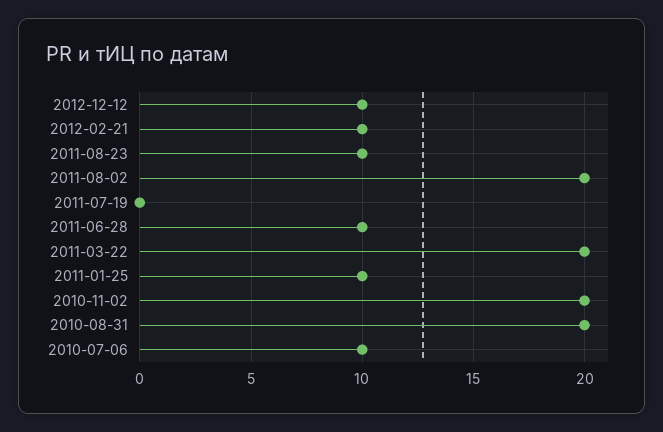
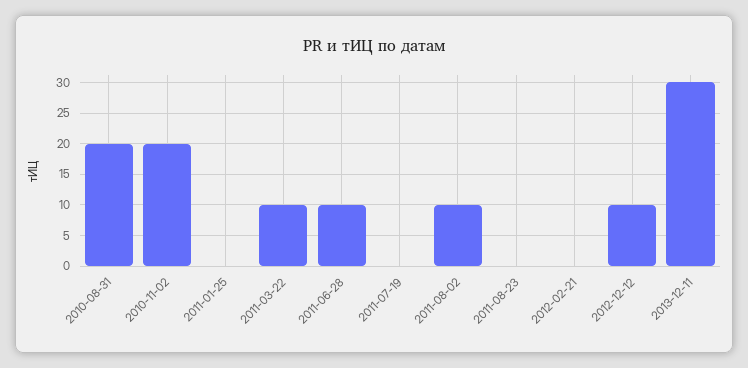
2012-02-21: 10 -> 0
2011-08-23: 10 -> 0
2011-08-02: 20 -> 10
2011-03-22: 20 -> 10
2011-01-25: 10 -> 0
2010-07-06: 10 -> none
2013-12-11: none -> 30

